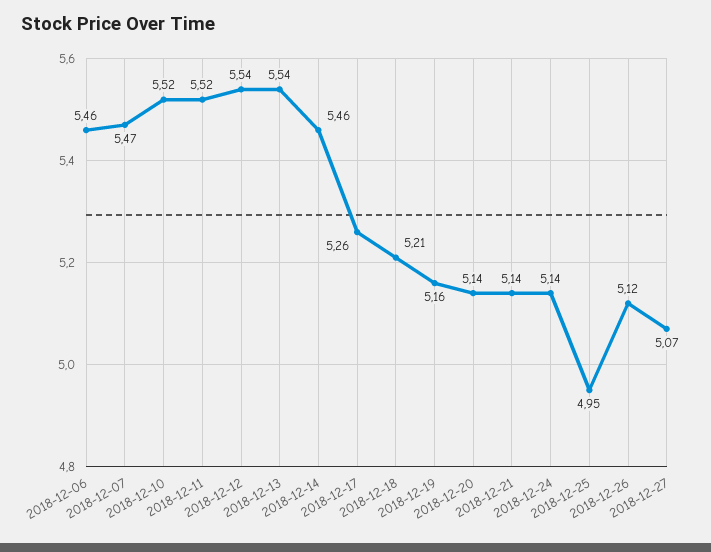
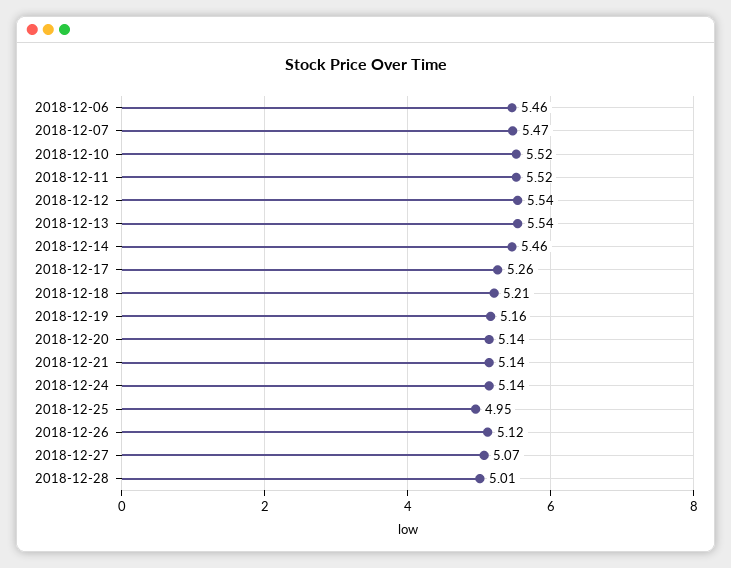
2018-12-28: none -> 5.01

